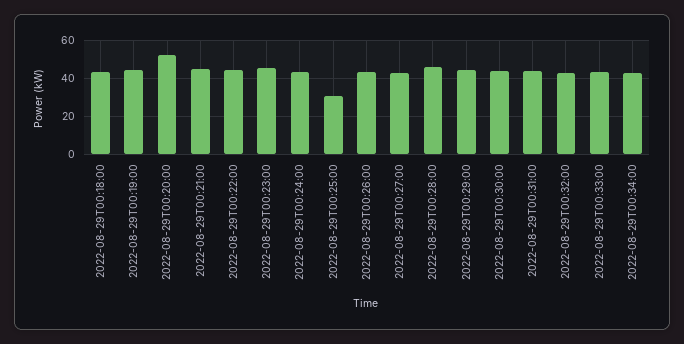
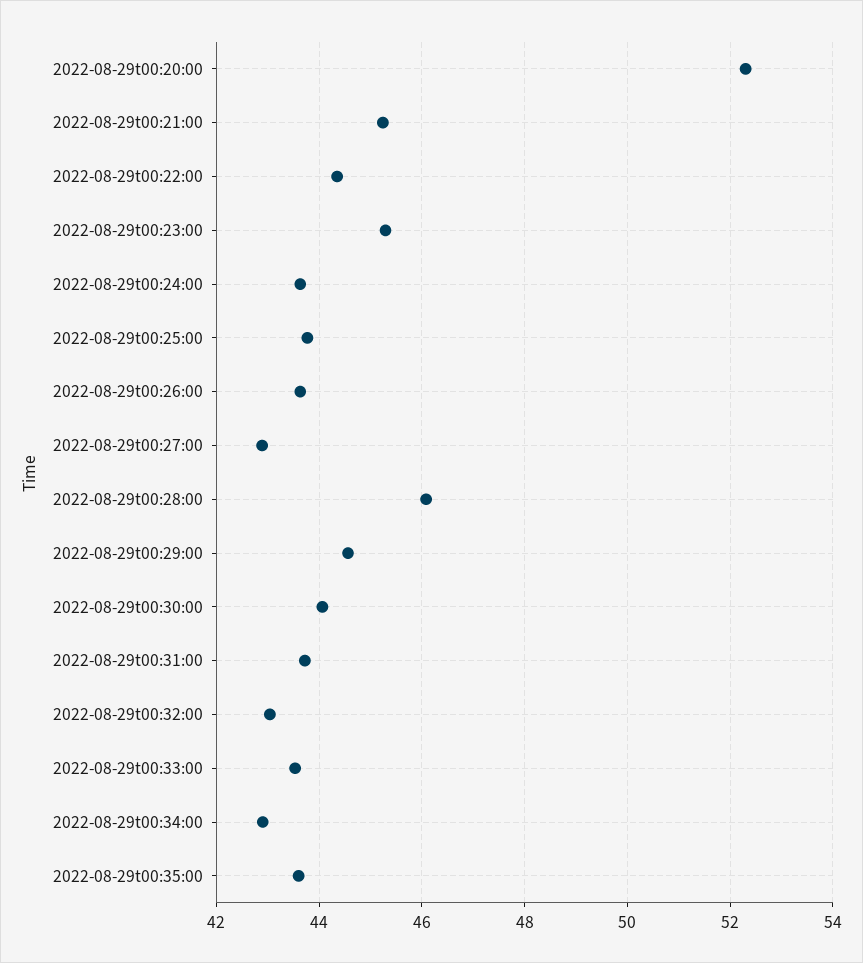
2022-08-29T00:18:00: 45 -> none
2022-08-29T00:19:00: 45 -> none
2022-08-29T00:25:00: 30 -> 43.8
2022-08-29t00:35:00: none -> 43.6

